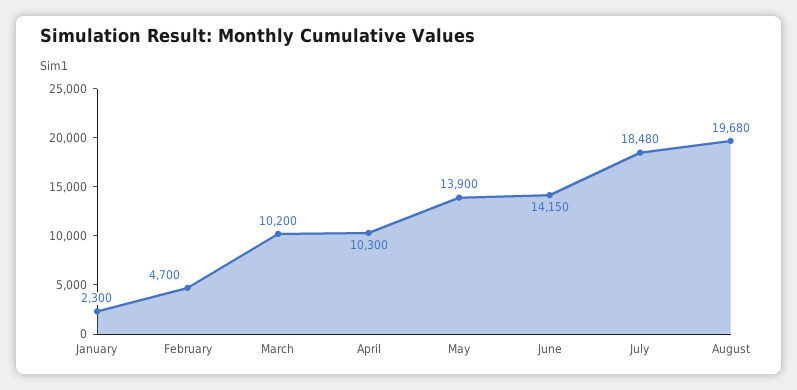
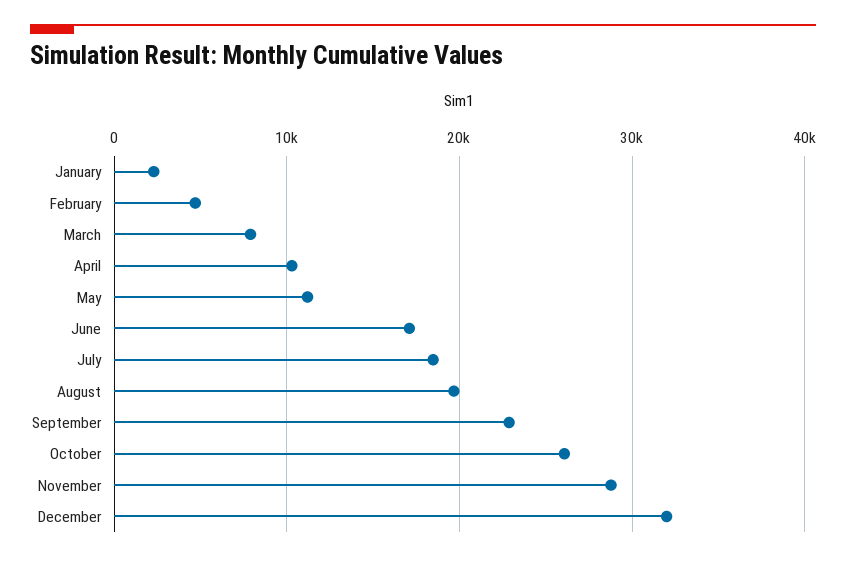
March: 10200 -> 8000
May: 13900 -> 11000
June: 14150 -> 17000
September: none -> 23000
October: none -> 26000
November: none -> 29000
December: none -> 32000

